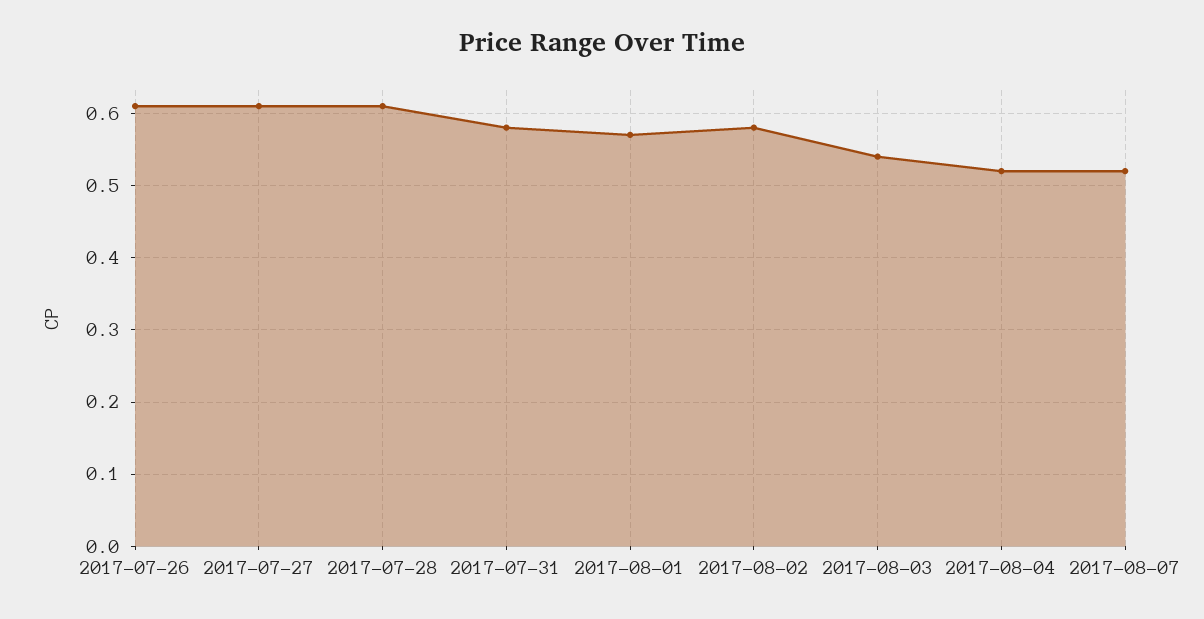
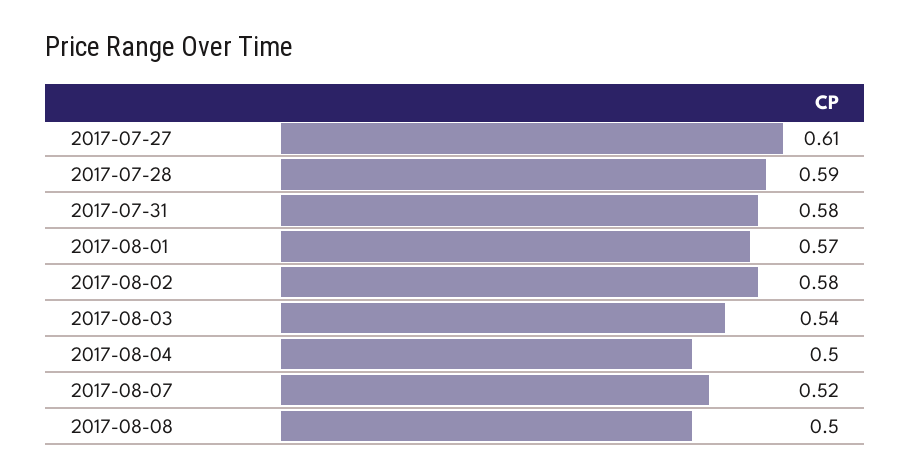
2017-07-26: 0.61 -> none
2017-07-28: 0.61 -> 0.59
2017-08-04: 0.52 -> 0.5
2017-08-08: none -> 0.5

